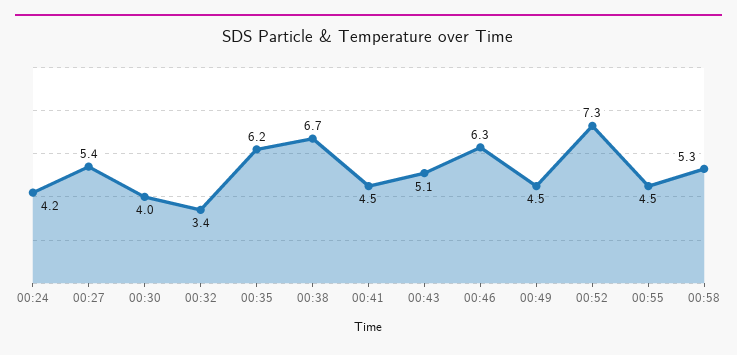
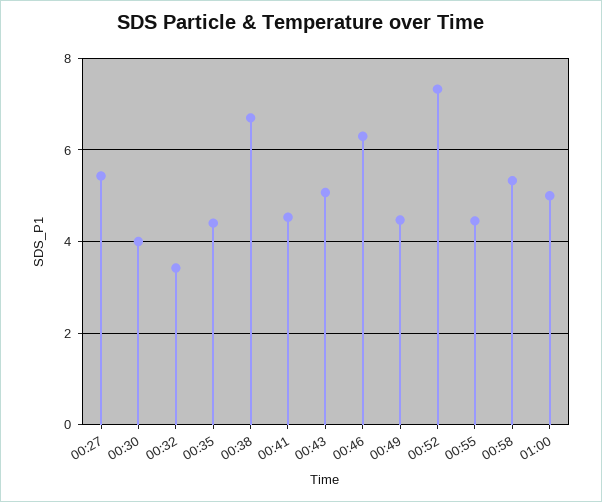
00:24: 4.2 -> none
00:35: 6.2 -> 4.4
01:00: none -> 5

